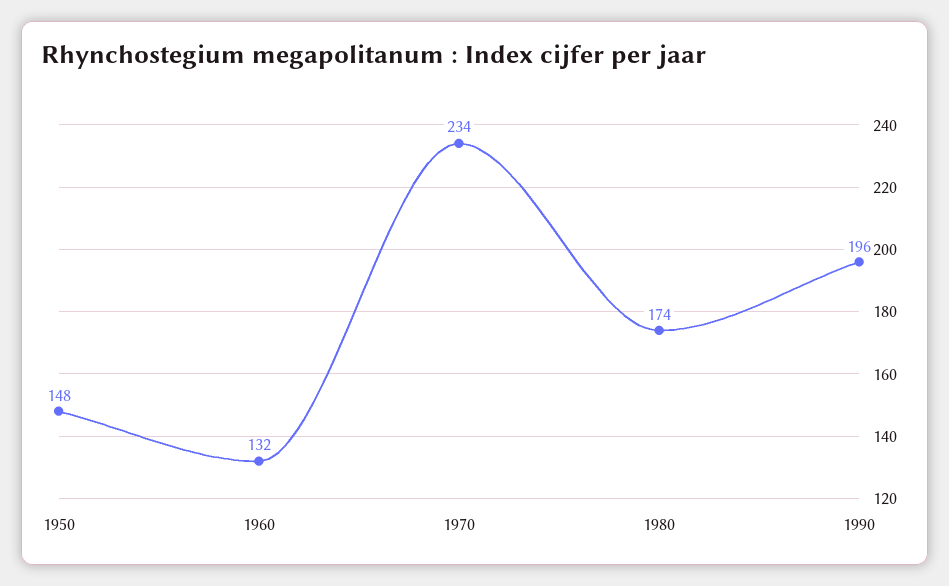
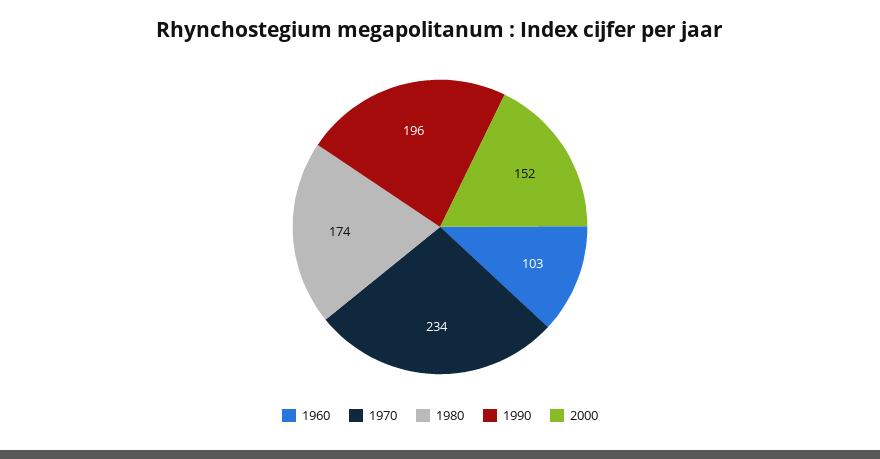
1950: 148 -> none
1960: 132 -> 103
2000: none -> 152

